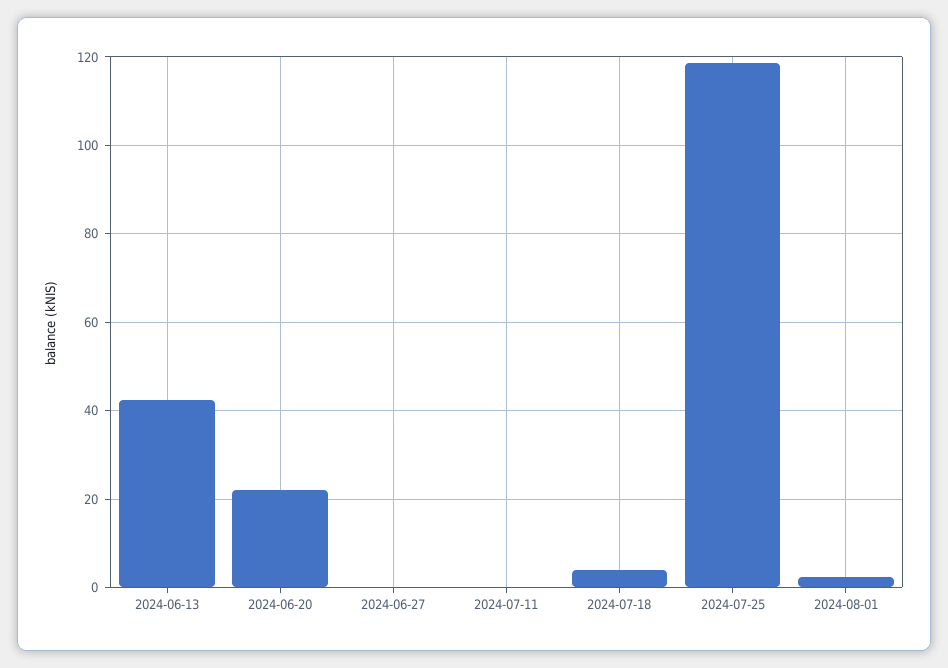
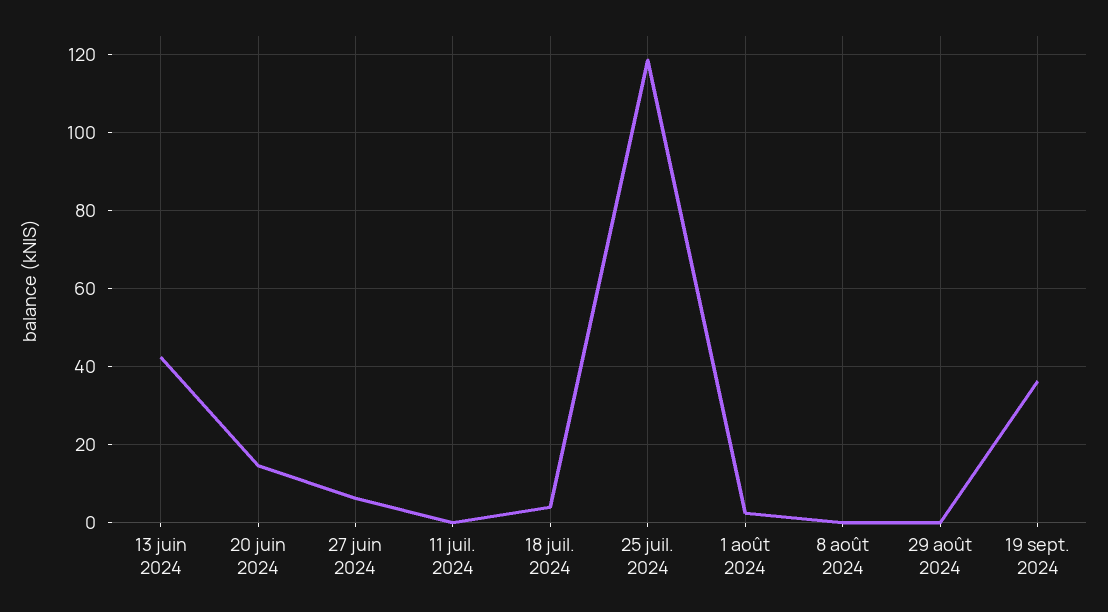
2024-06-20: 22 -> 14
2024-06-27: 0 -> 6
8 août 2024: none -> 0
29 août 2024: none -> 0
19 sept. 2024: none -> 36

